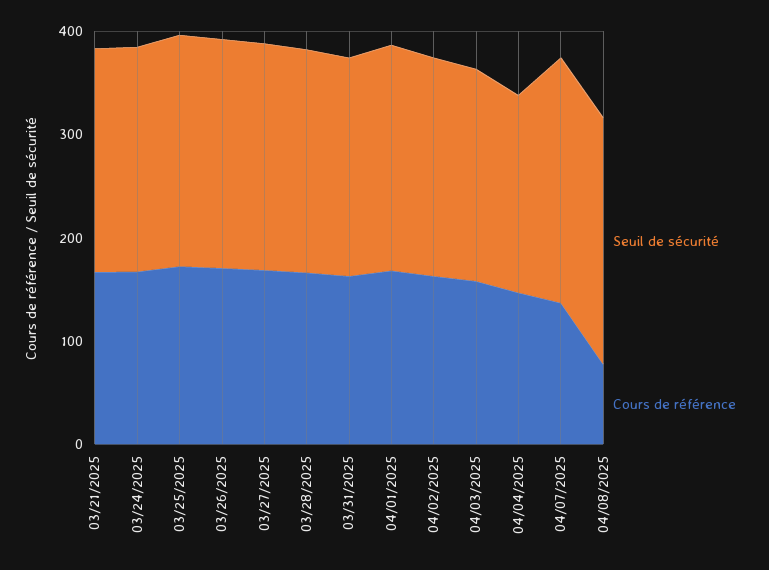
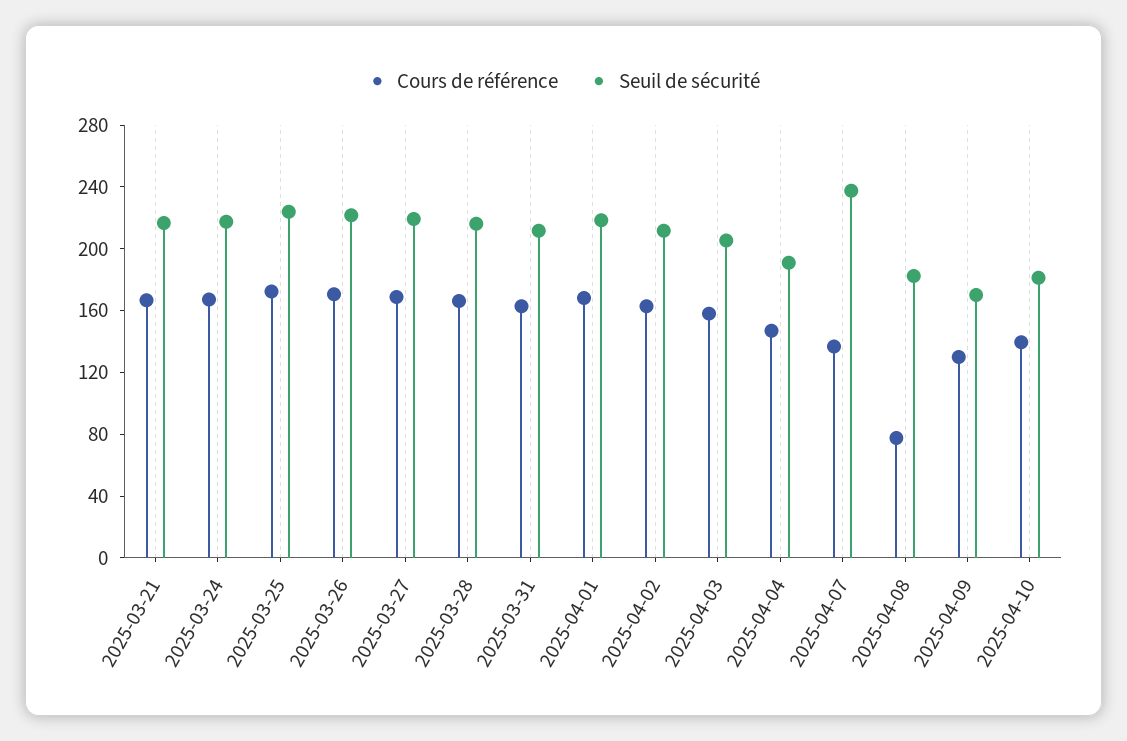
Seuil de sécurité, 04/08/2025: 240 -> 180
Cours de référence, 2025-04-09: none -> 130
Seuil de sécurité, 2025-04-09: none -> 170
Cours de référence, 2025-04-10: none -> 140
Seuil de sécurité, 2025-04-10: none -> 180

